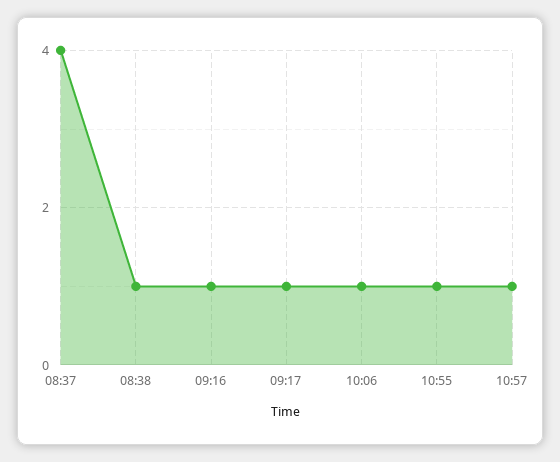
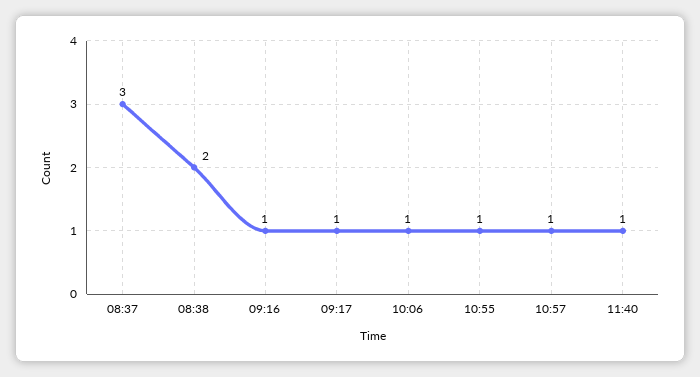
08:37: 4 -> 3
08:38: 1 -> 2
11:40: none -> 1

